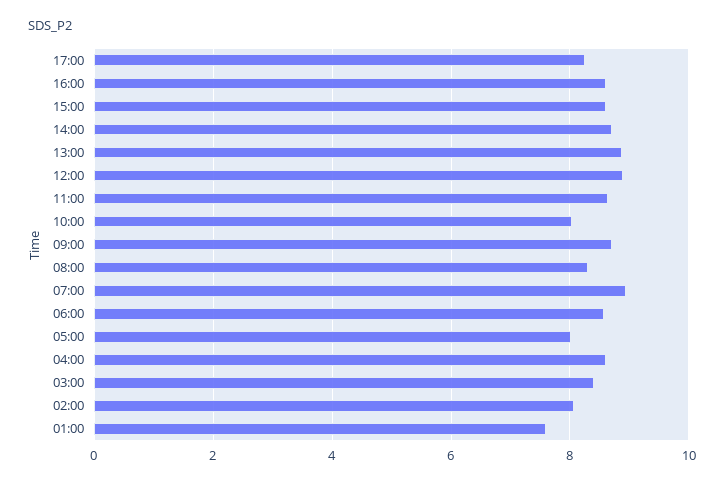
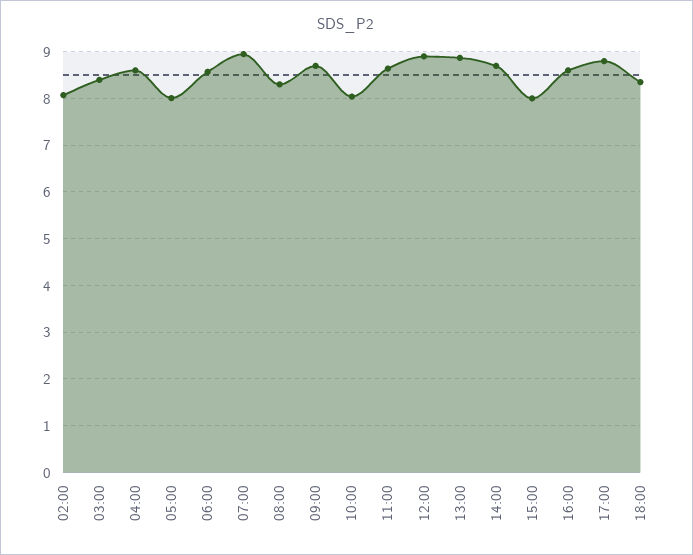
17:00: 8.2 -> 8.8
15:00: 8.6 -> 8
01:00: 7.6 -> none
18:00: none -> 8.4

